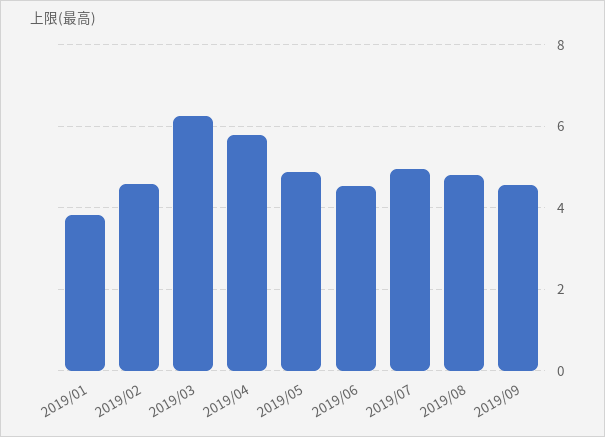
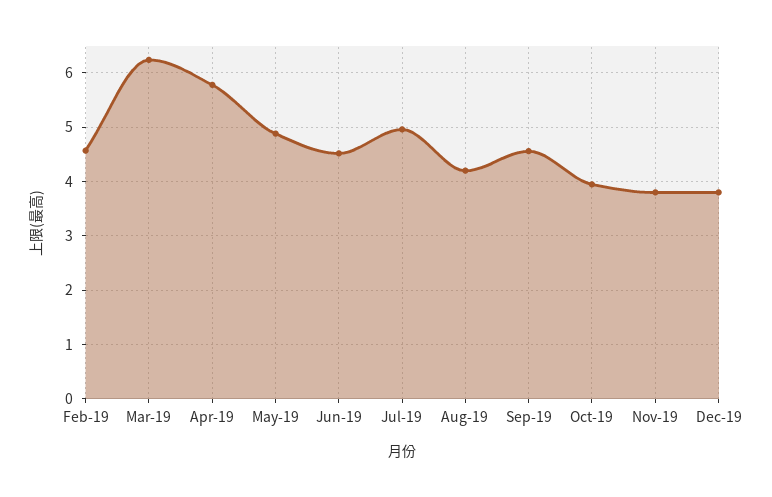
2019/01: 3.8 -> none
2019/08: 4.8 -> 4.2
Oct-19: none -> 4
Nov-19: none -> 3.8
Dec-19: none -> 3.8

